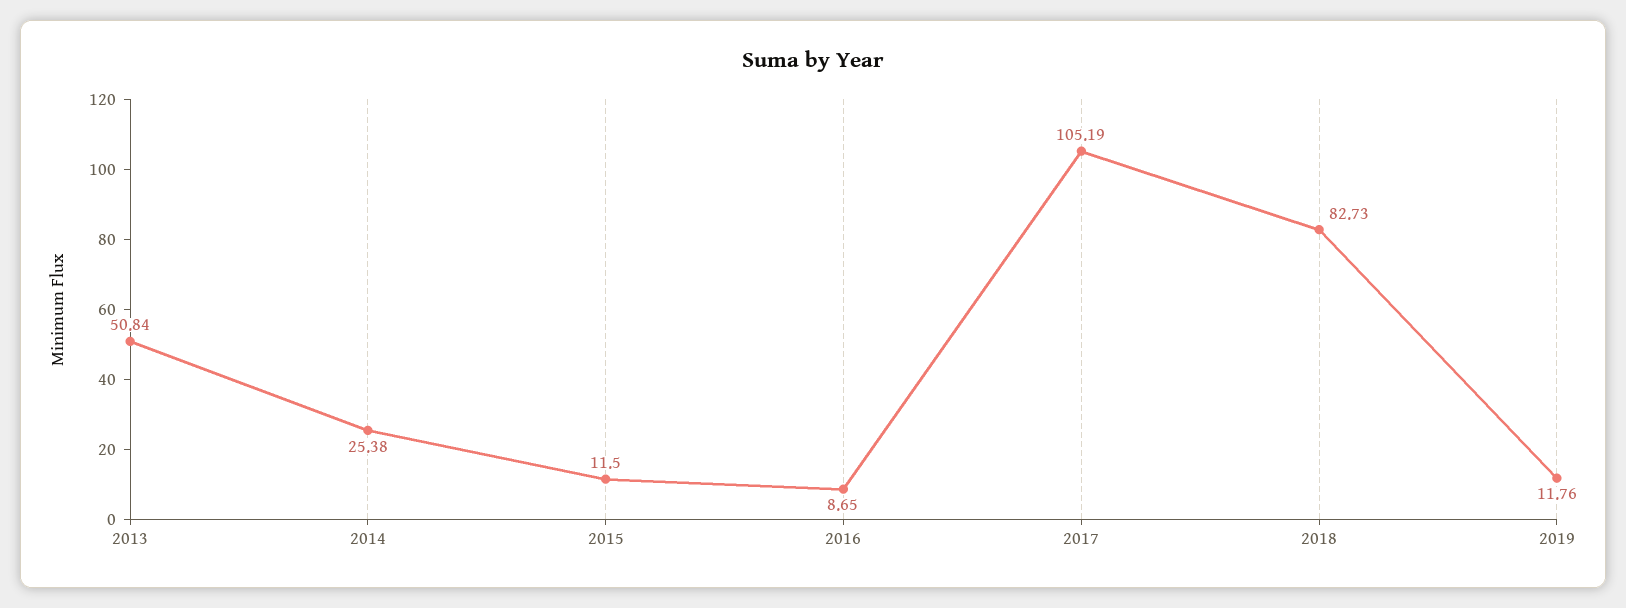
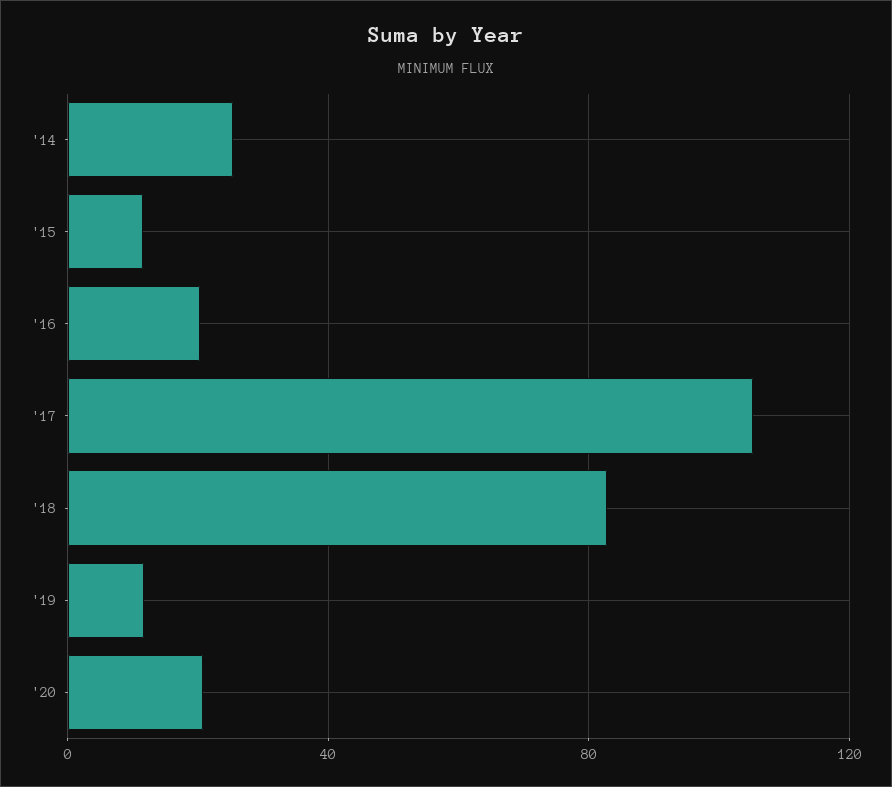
2013: 50.84 -> none
2016: 8.65 -> 20
'20: none -> 20

